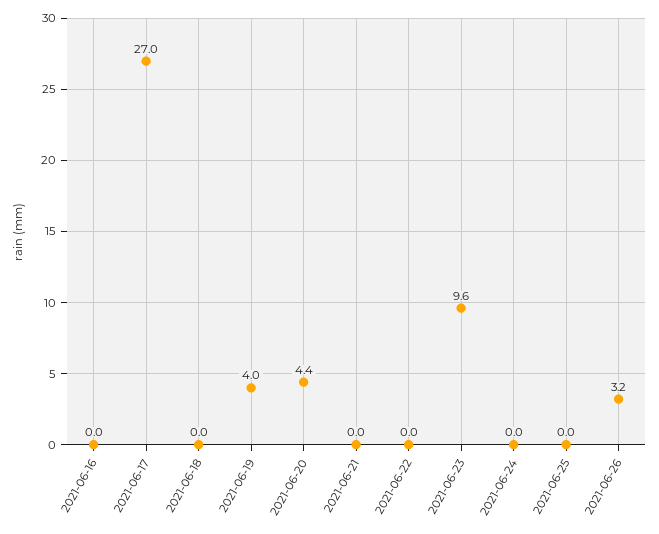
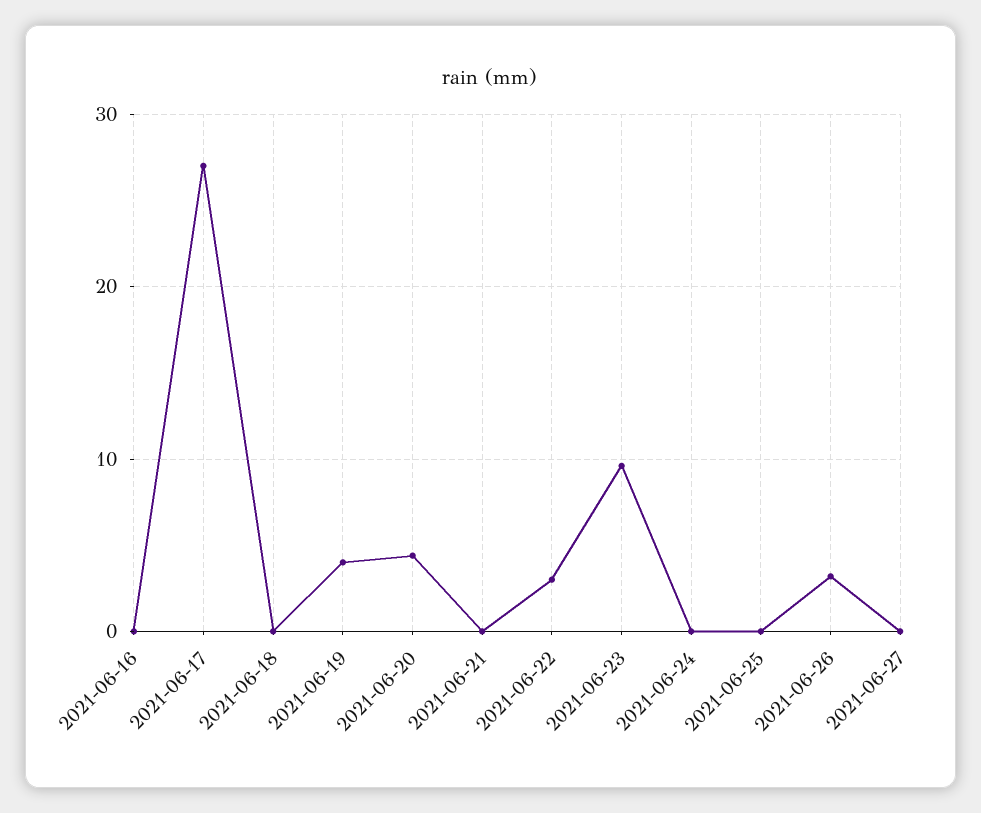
2021-06-22: 0 -> 3
2021-06-27: none -> 0

